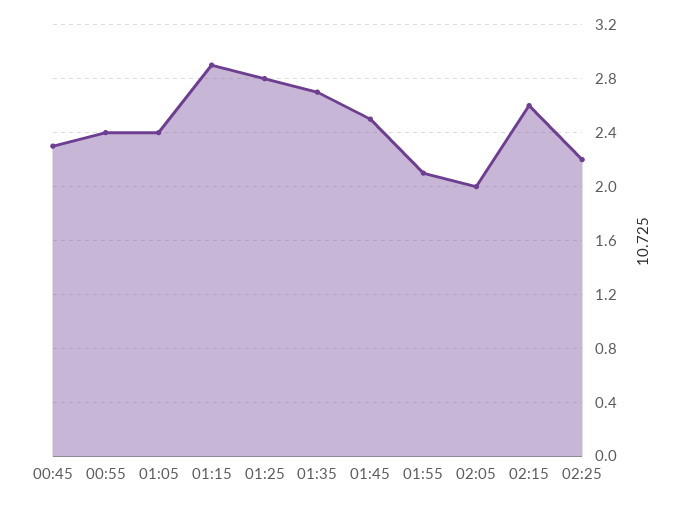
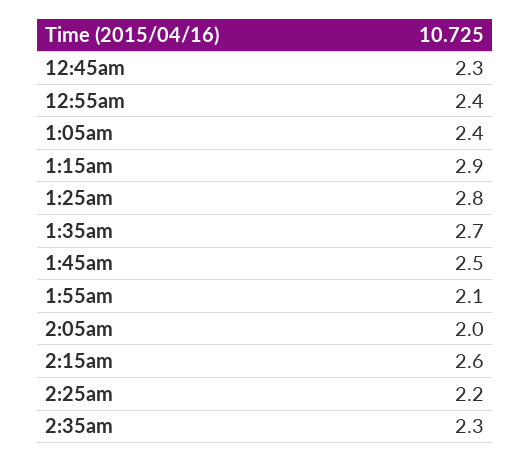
2:35am: none -> 2.3

